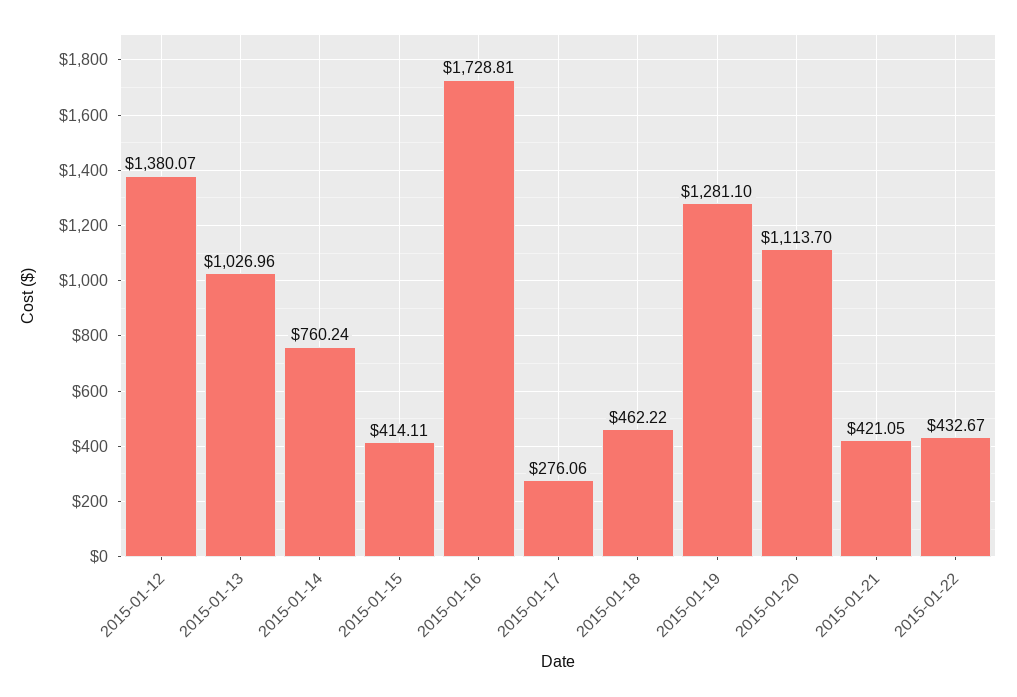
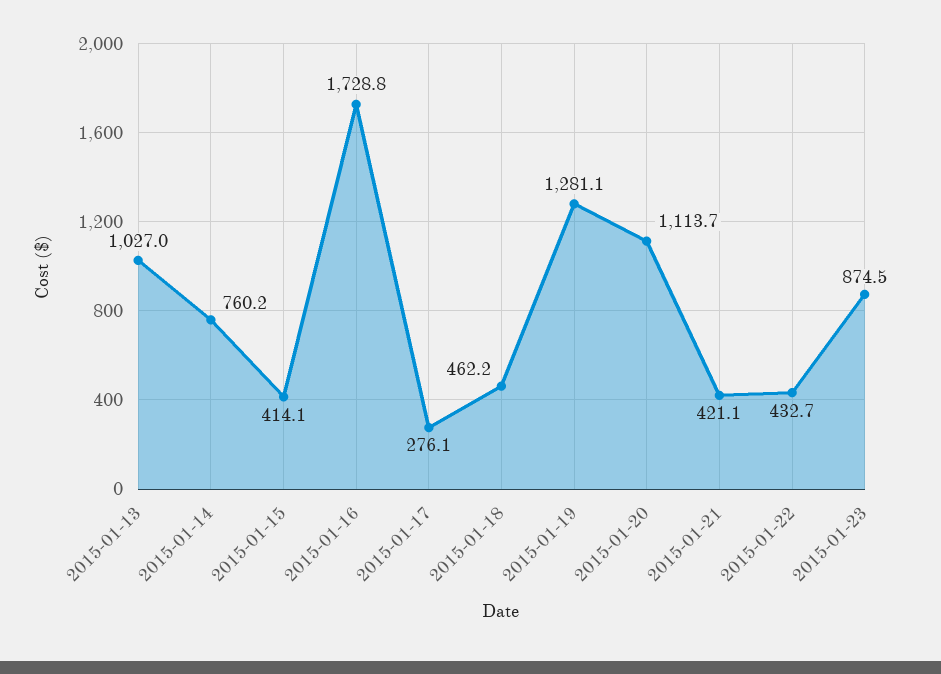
2015-01-12: 1380.07 -> none
2015-01-23: none -> 874.5

